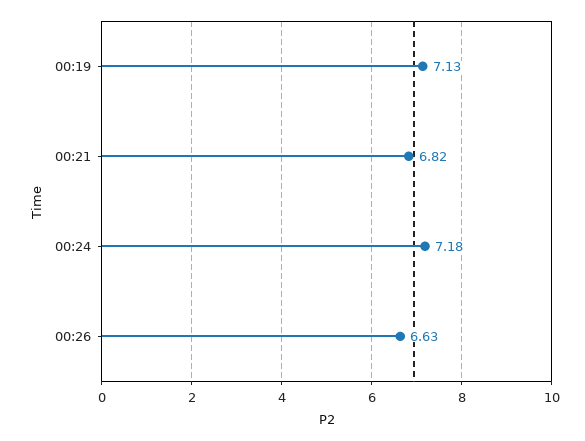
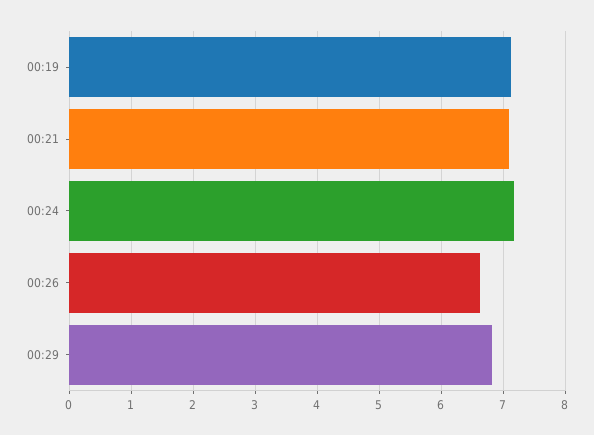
00:21: 6.82 -> 7.1
00:29: none -> 6.8

